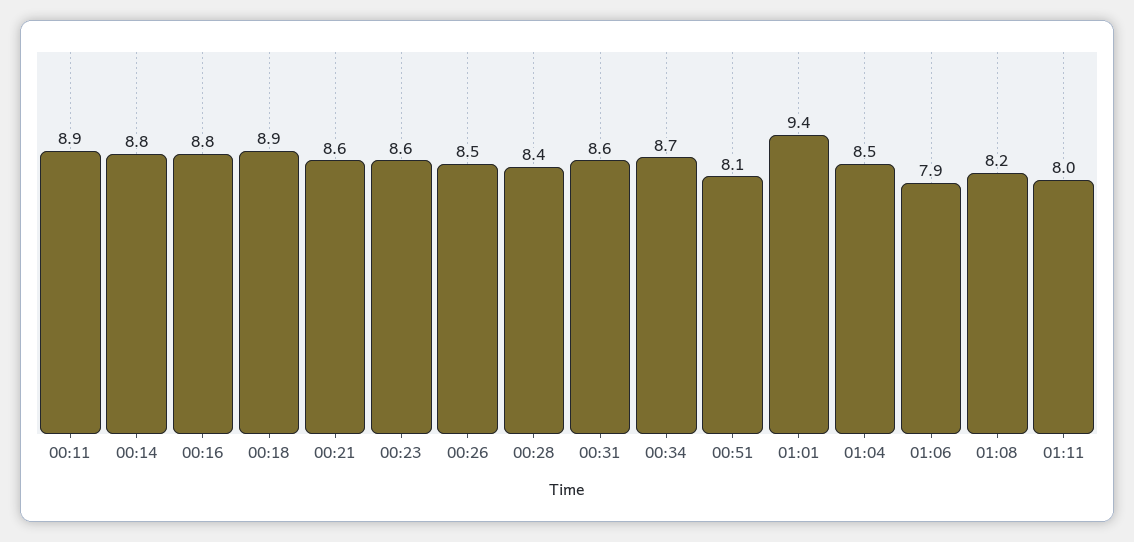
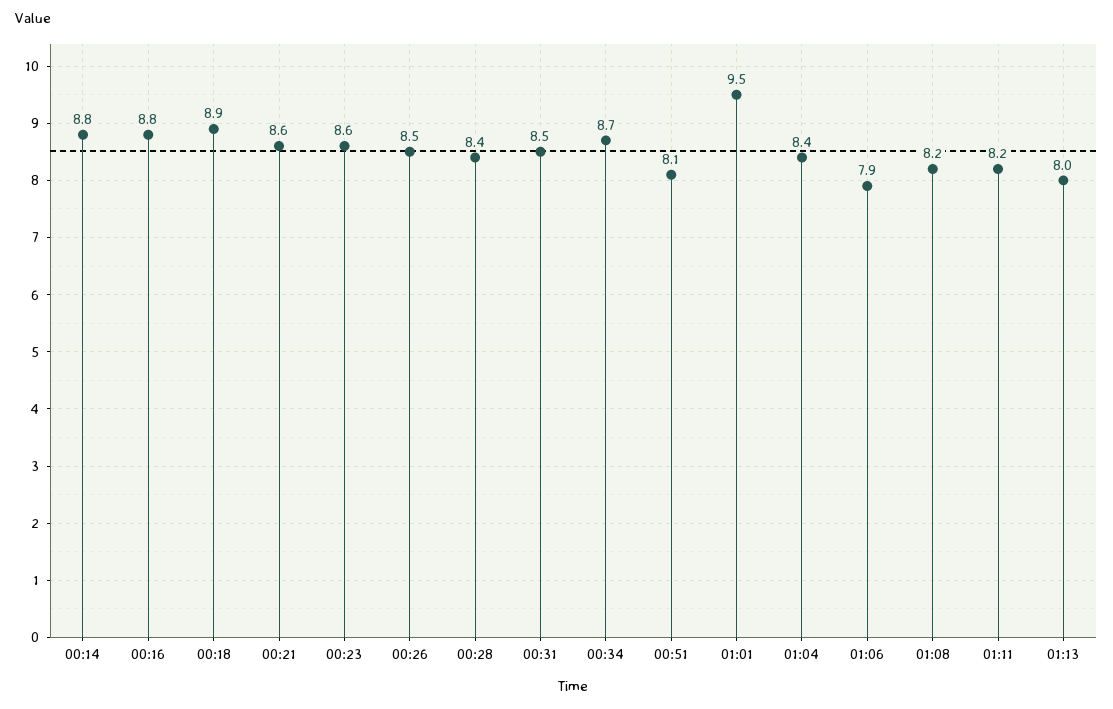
00:11: 8.9 -> none
00:31: 8.6 -> 8.5
01:01: 9.4 -> 9.5
01:04: 8.5 -> 8.4
01:11: 8 -> 8.2
01:13: none -> 8

